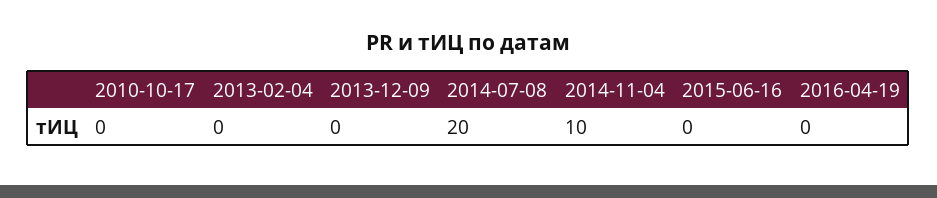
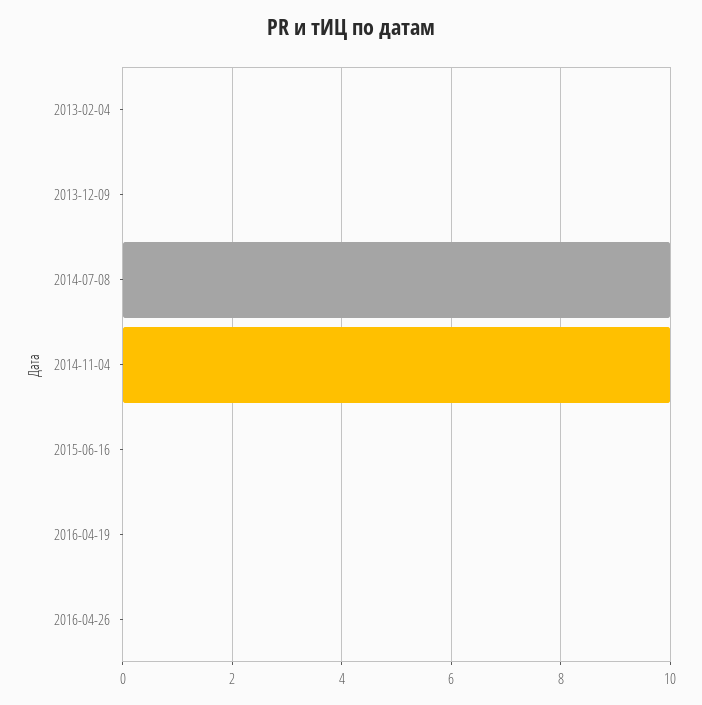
2010-10-17: 0 -> none
2014-07-08: 20 -> 10
2016-04-26: none -> 0

